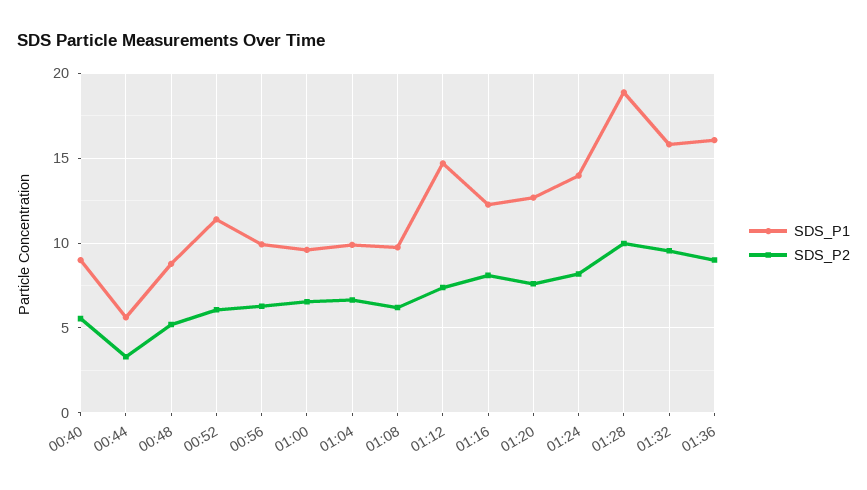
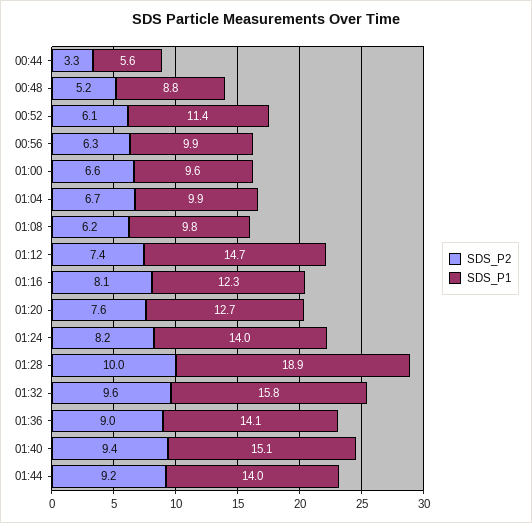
SDS_P1, 00:40: 9 -> none
SDS_P2, 00:40: 5.5 -> none
SDS_P1, 01:36: 16 -> 14.1
SDS_P2, 01:40: none -> 9.4
SDS_P1, 01:40: none -> 15.1
SDS_P2, 01:44: none -> 9.2
SDS_P1, 01:44: none -> 14

